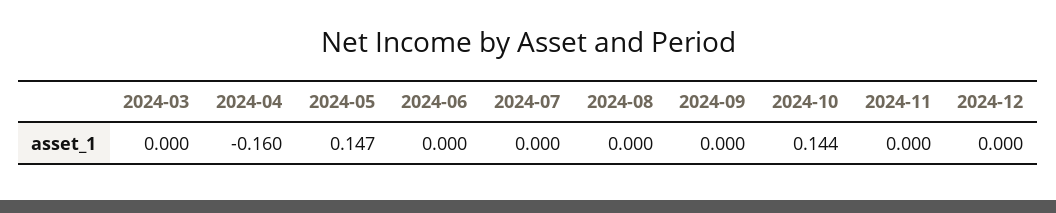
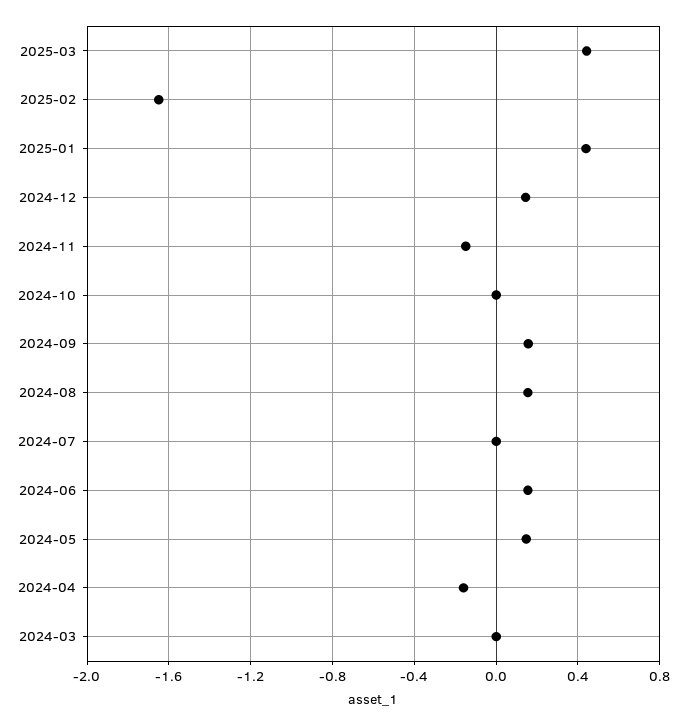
2024-06: 0 -> 0.15
2024-08: 0 -> 0.15
2024-09: 0 -> 0.15
2024-10: 0.144 -> 0
2024-11: 0 -> -0.15
2024-12: 0 -> 0.15
2025-03: none -> 0.45
2025-02: none -> -1.65
2025-01: none -> 0.45

